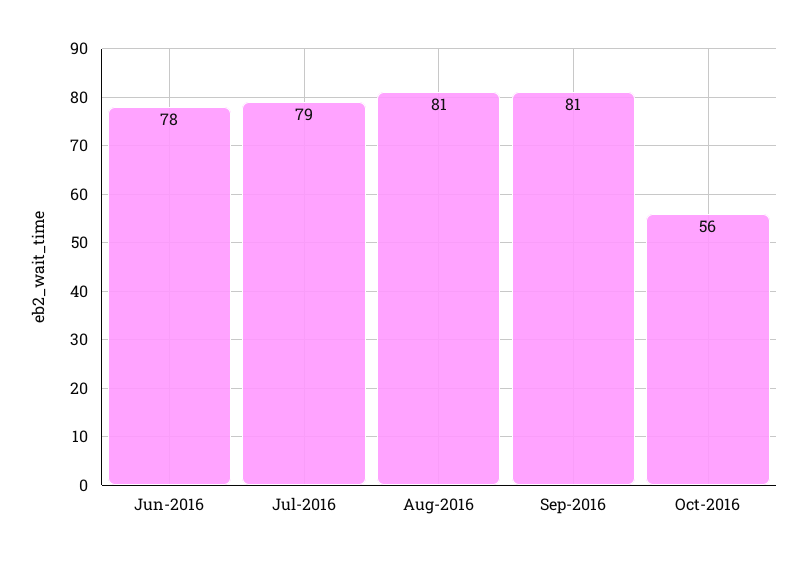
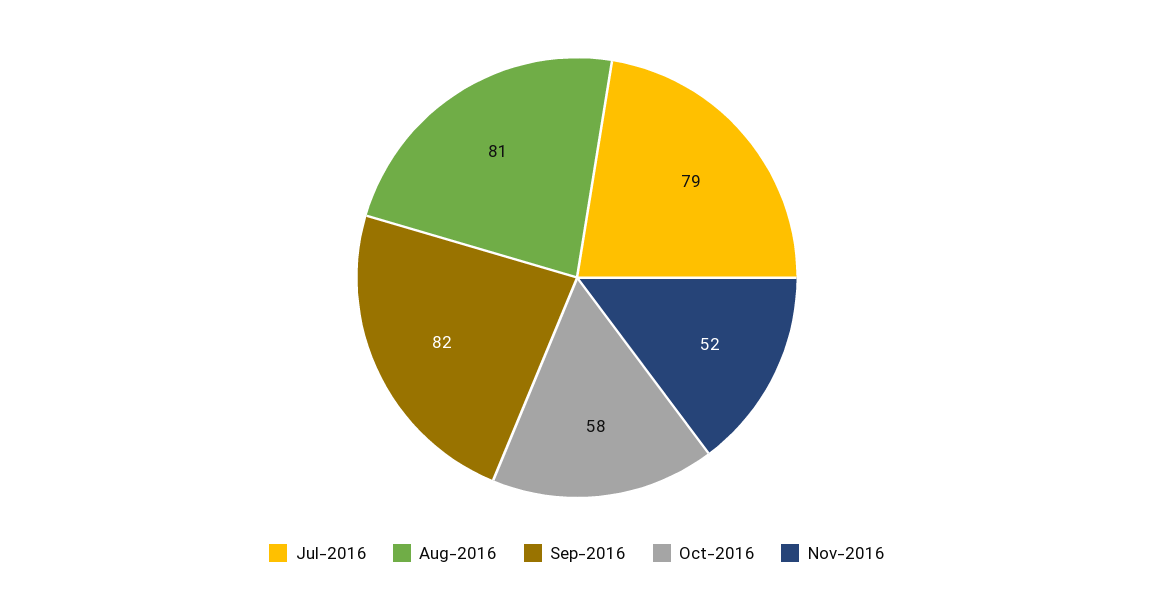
Jun-2016: 78 -> none
Sep-2016: 81 -> 82
Oct-2016: 56 -> 58
Nov-2016: none -> 52

